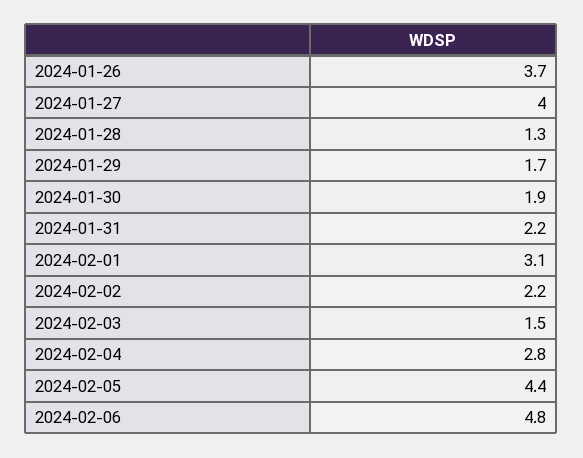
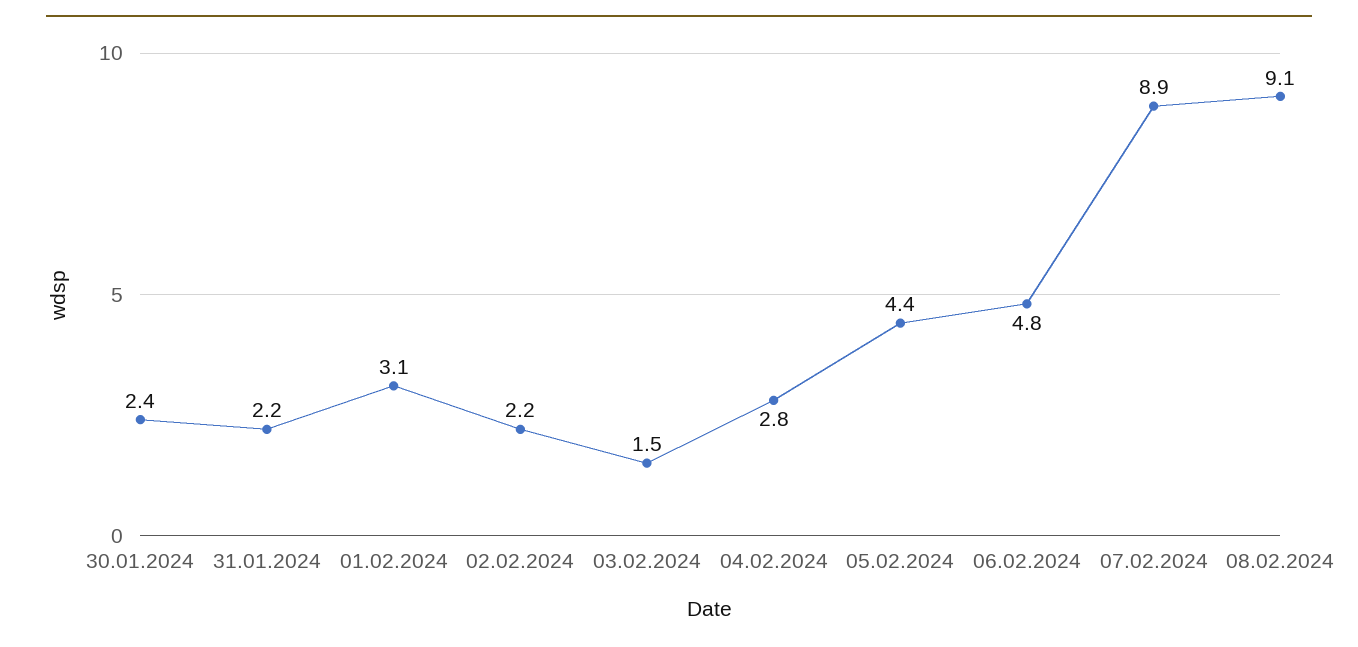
2024-01-26: 3.7 -> none
2024-01-27: 4 -> none
2024-01-28: 1.3 -> none
2024-01-29: 1.7 -> none
2024-01-30: 1.9 -> 2.4
07.02.2024: none -> 8.9
08.02.2024: none -> 9.1

